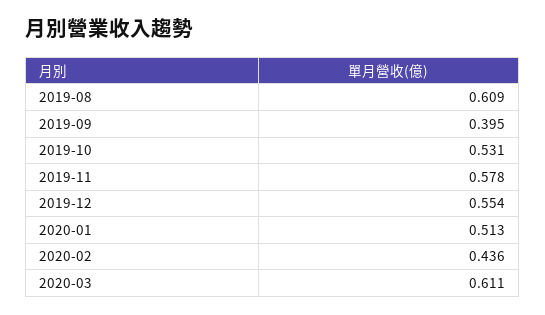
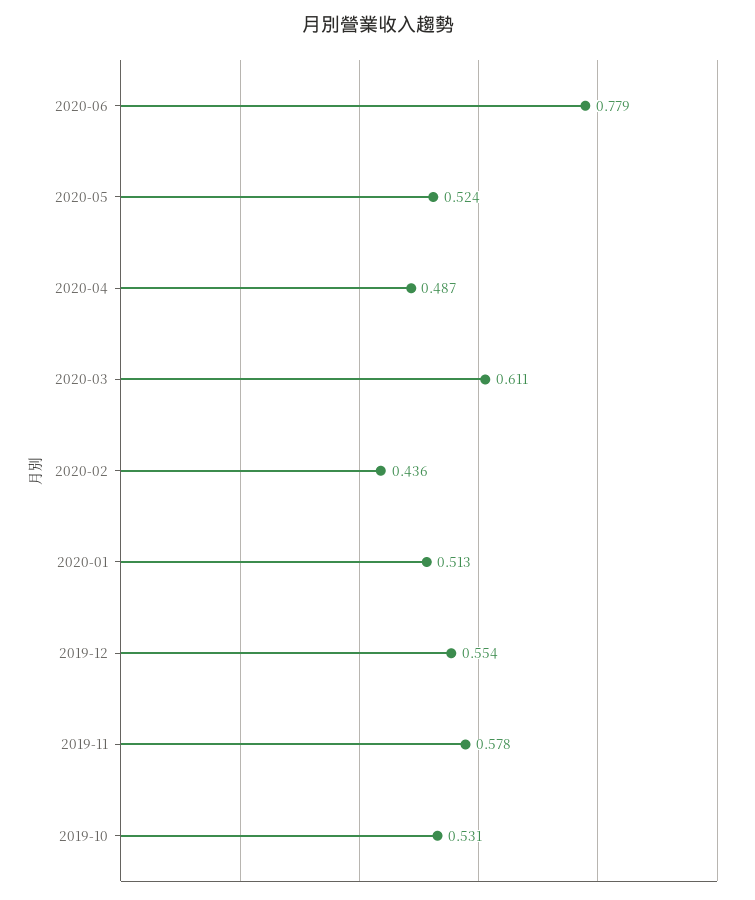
2019-08: 0.609 -> none
2019-09: 0.395 -> none
2020-06: none -> 0.779
2020-05: none -> 0.524
2020-04: none -> 0.487

